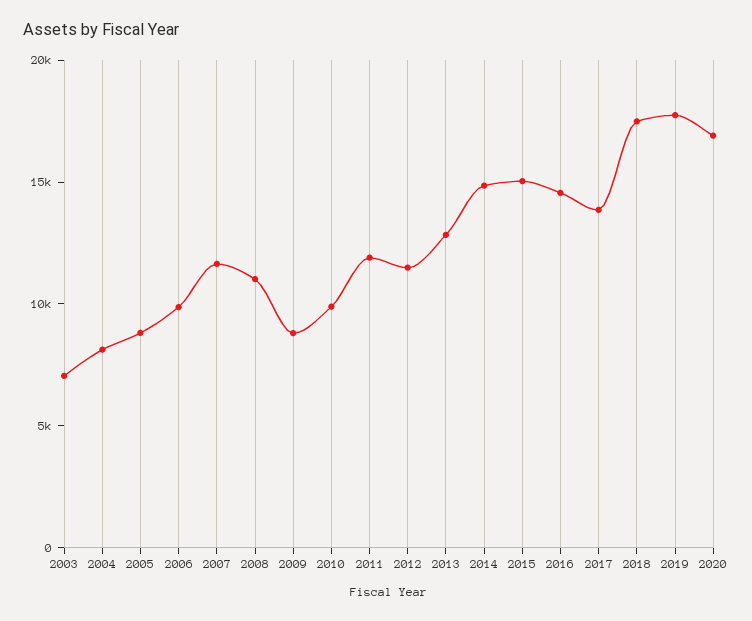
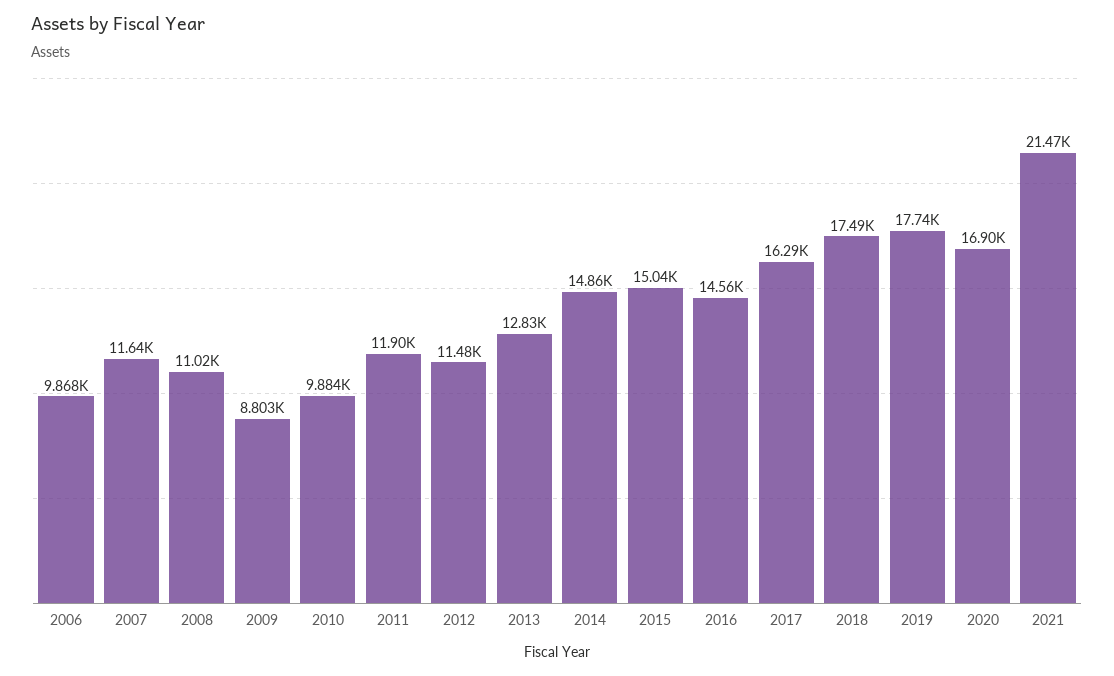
2003: 7000 -> none
2004: 8000 -> none
2005: 9000 -> none
2017: 14000 -> 16290
2021: none -> 21470

